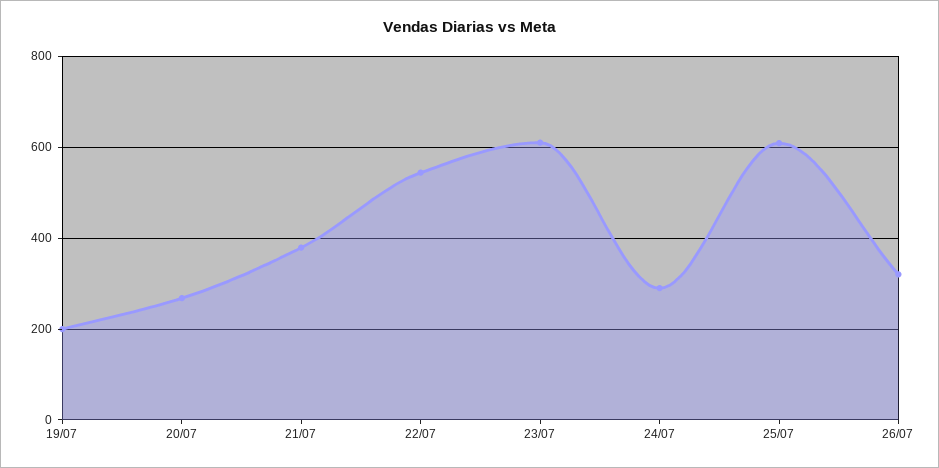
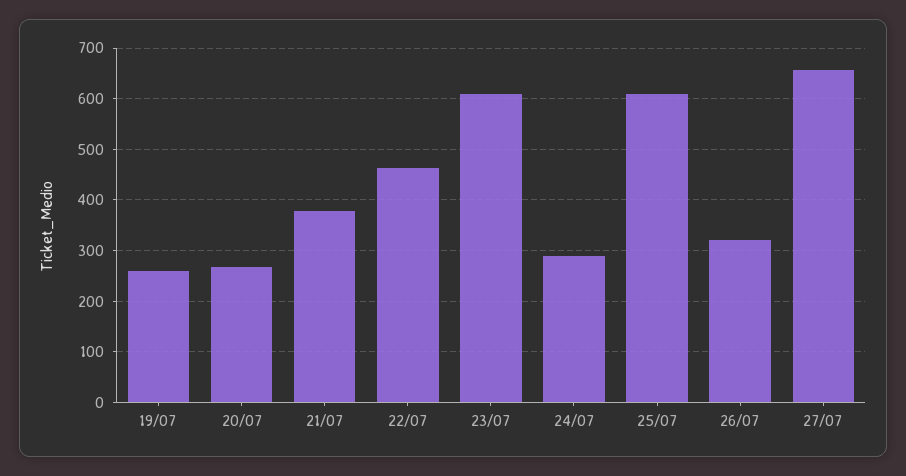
19/07: 200 -> 260
22/07: 540 -> 460
27/07: none -> 660

